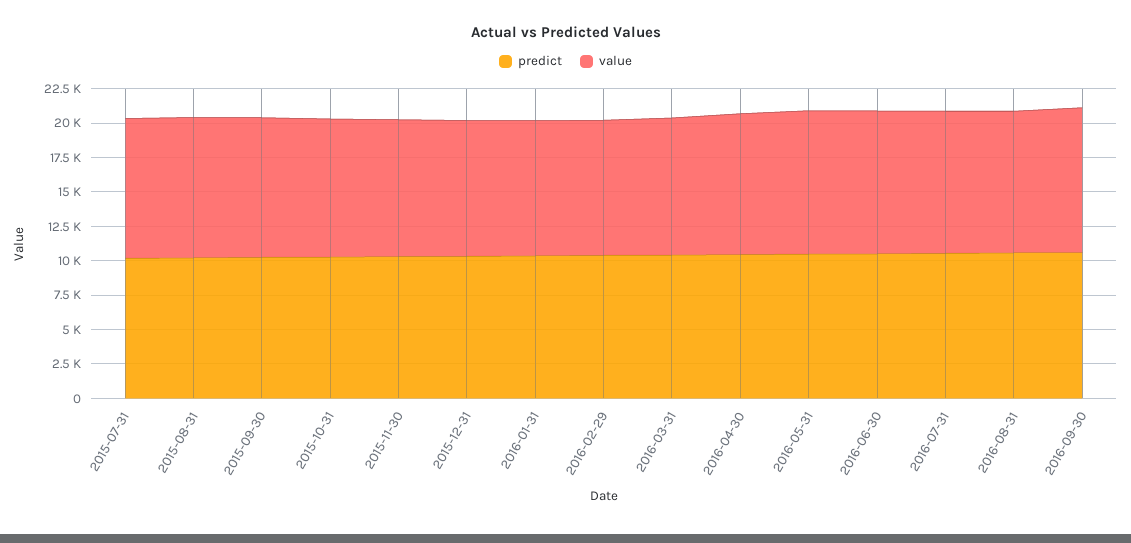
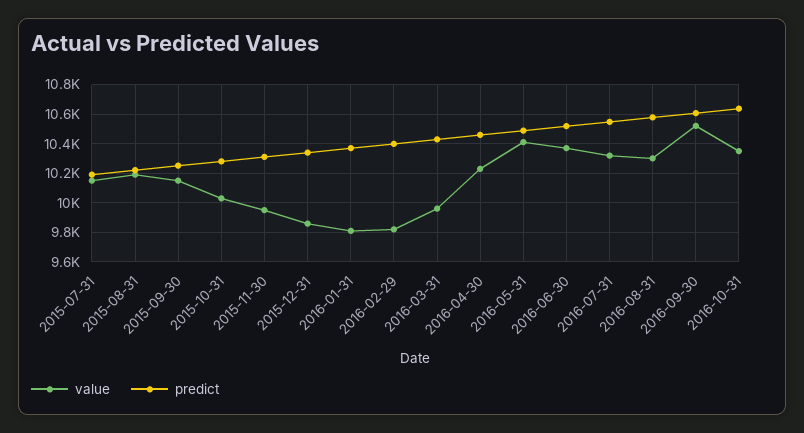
value, 2016-10-31: none -> 10350
predict, 2016-10-31: none -> 10650

